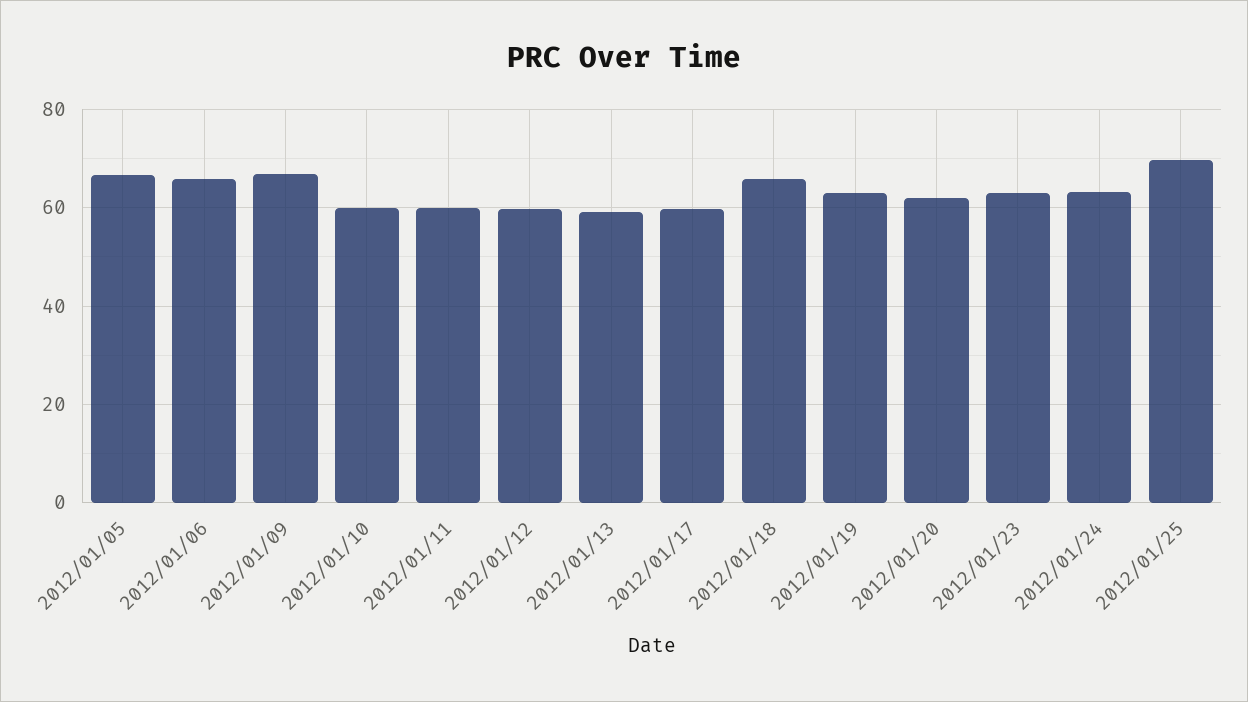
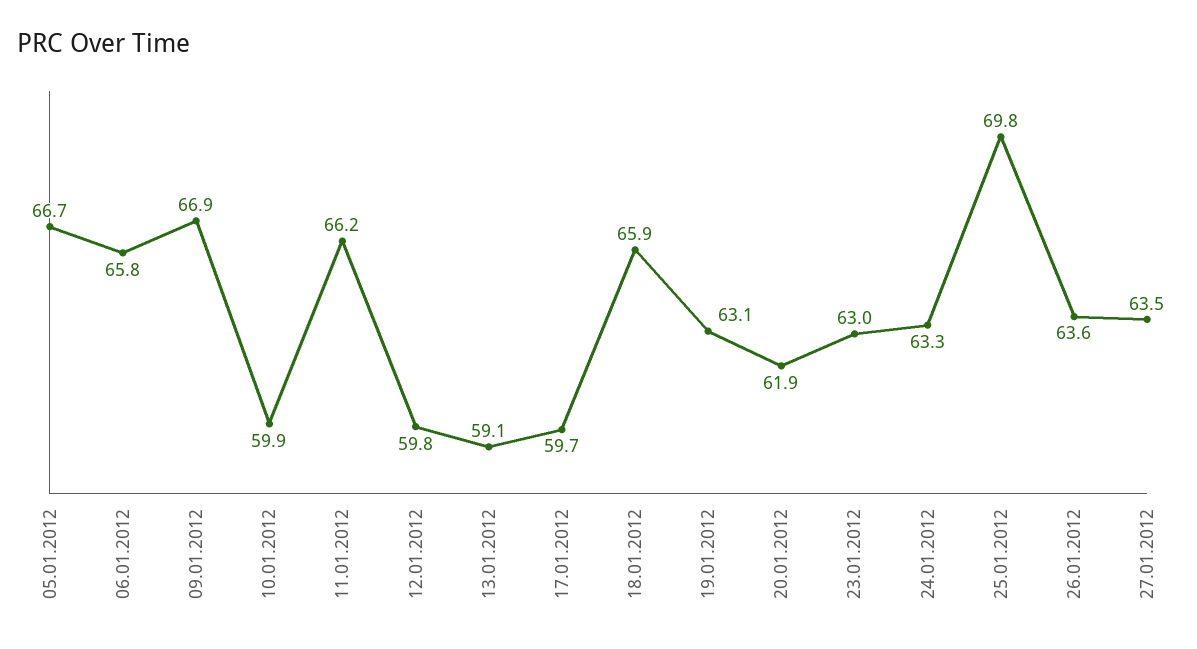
2012/01/11: 60 -> 66.2
26.01.2012: none -> 63.6
27.01.2012: none -> 63.5

